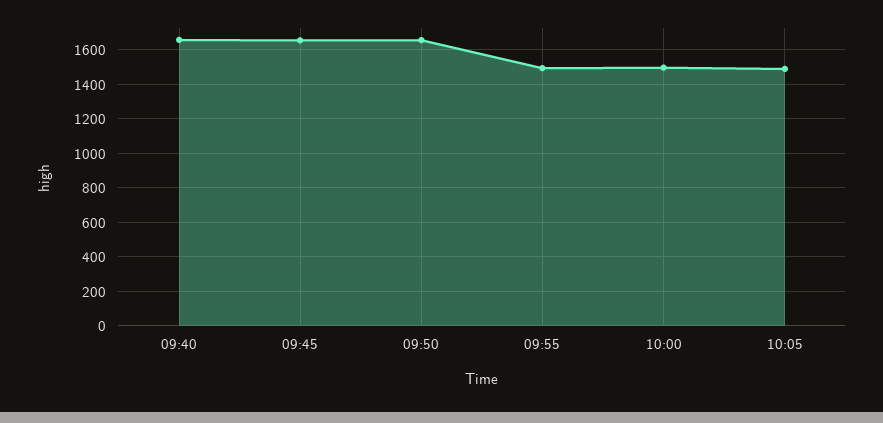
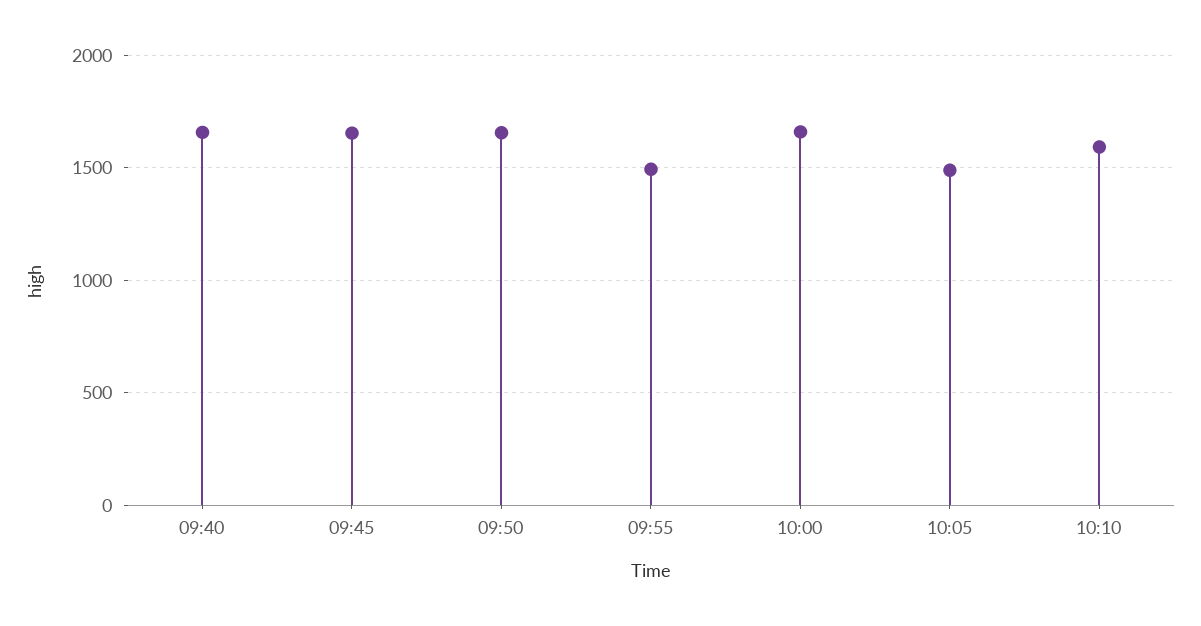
10:00: 1500 -> 1650
10:10: none -> 1600

